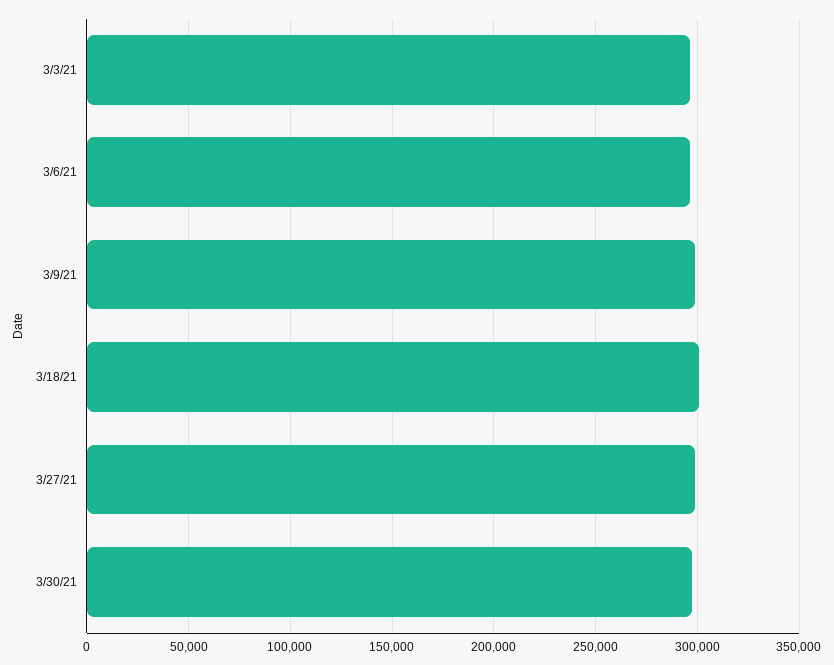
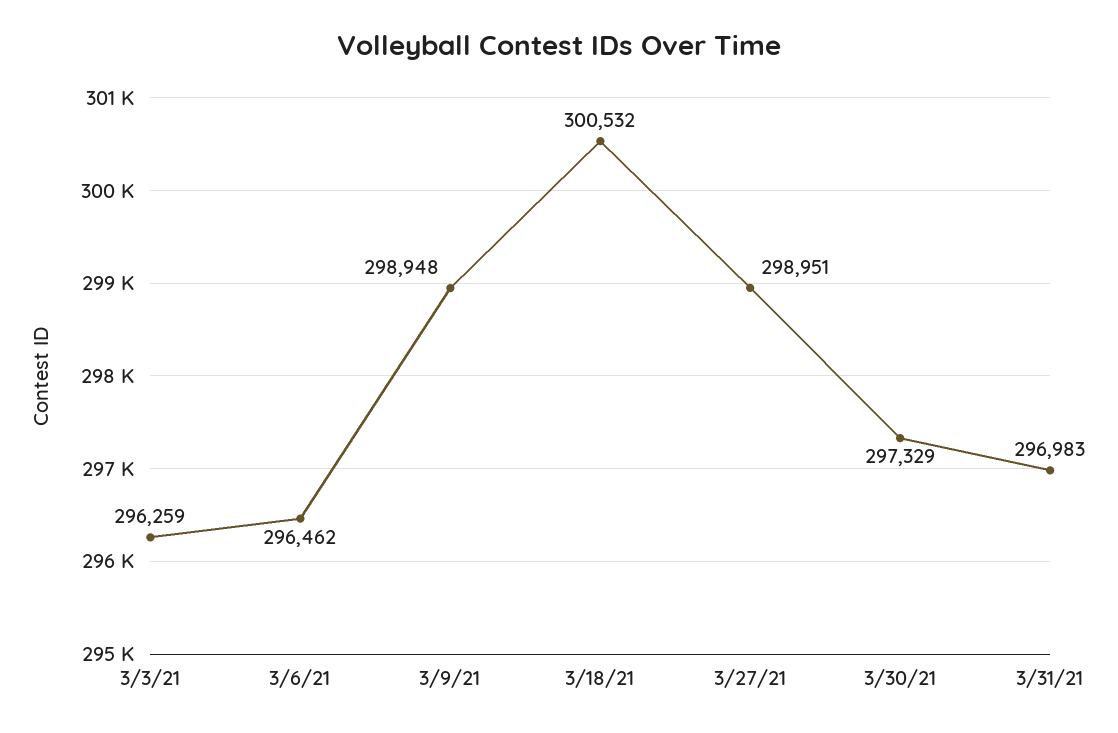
3/31/21: none -> 296983

